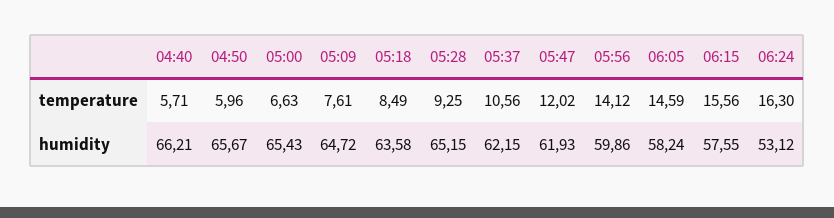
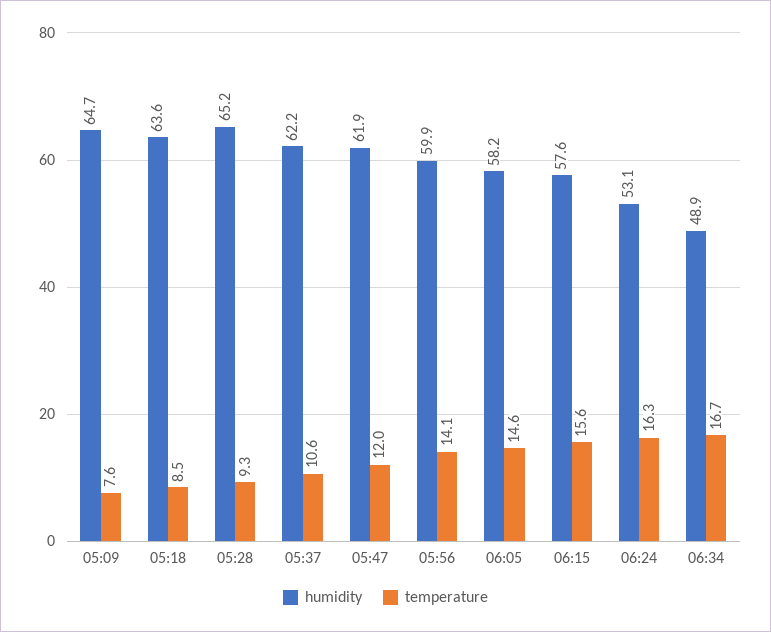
temperature, 04:40: 5.71 -> none
temperature, 04:50: 5.96 -> none
temperature, 05:00: 6.63 -> none
humidity, 04:40: 66.21 -> none
humidity, 04:50: 65.67 -> none
humidity, 05:00: 65.43 -> none
humidity, 06:34: none -> 48.9
temperature, 06:34: none -> 16.7

